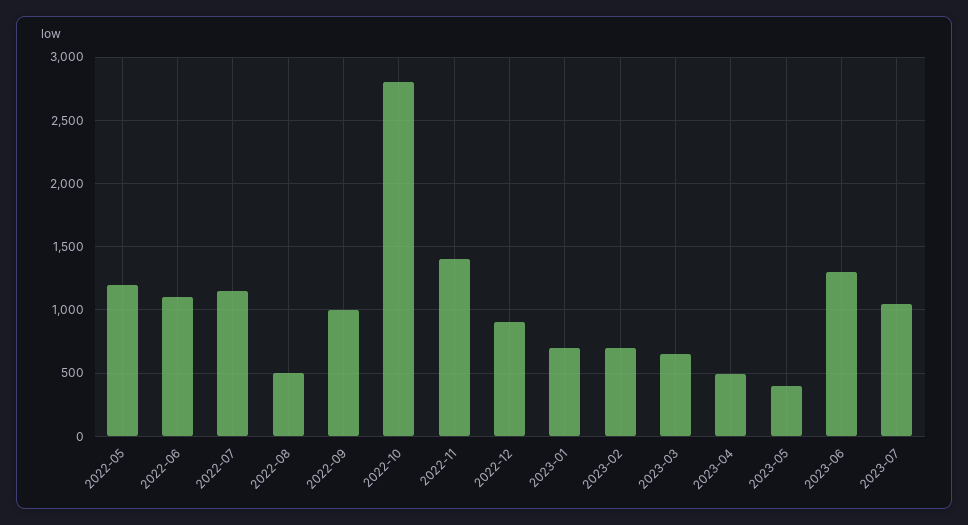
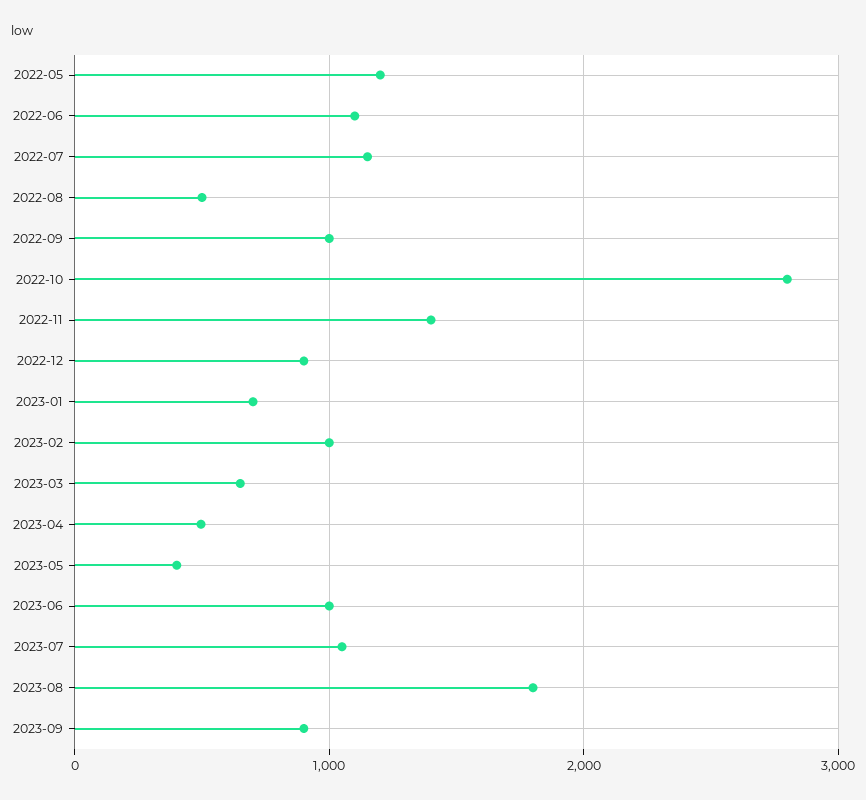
2023-02: 700 -> 1000
2023-06: 1300 -> 1000
2023-08: none -> 1800
2023-09: none -> 900

